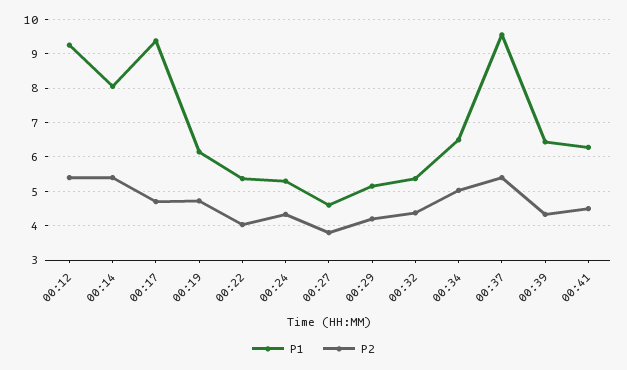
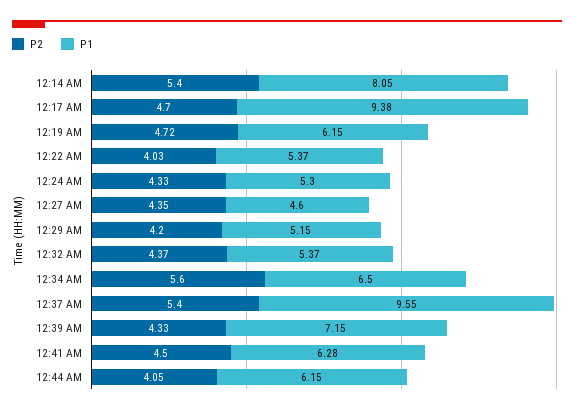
P1, 00:12: 9.2 -> none
P2, 00:12: 5.4 -> none
P2, 00:27: 3.8 -> 4.35
P2, 00:34: 5 -> 5.6
P1, 00:39: 6.4 -> 7.15
P2, 12:44 AM: none -> 4.05
P1, 12:44 AM: none -> 6.15

